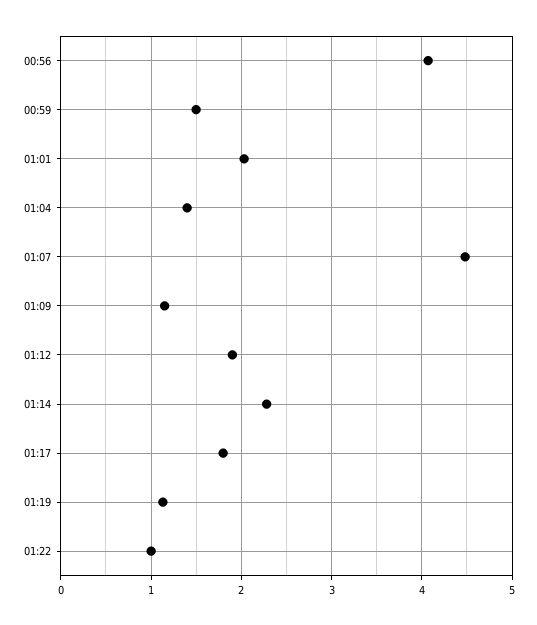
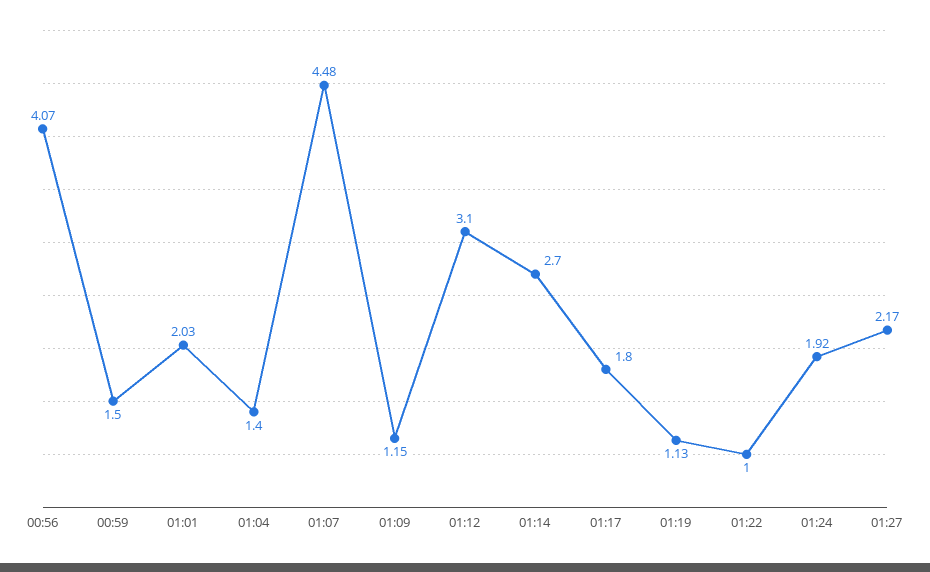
01:12: 1.9 -> 3.1
01:14: 2.3 -> 2.7
01:24: none -> 1.92
01:27: none -> 2.17

